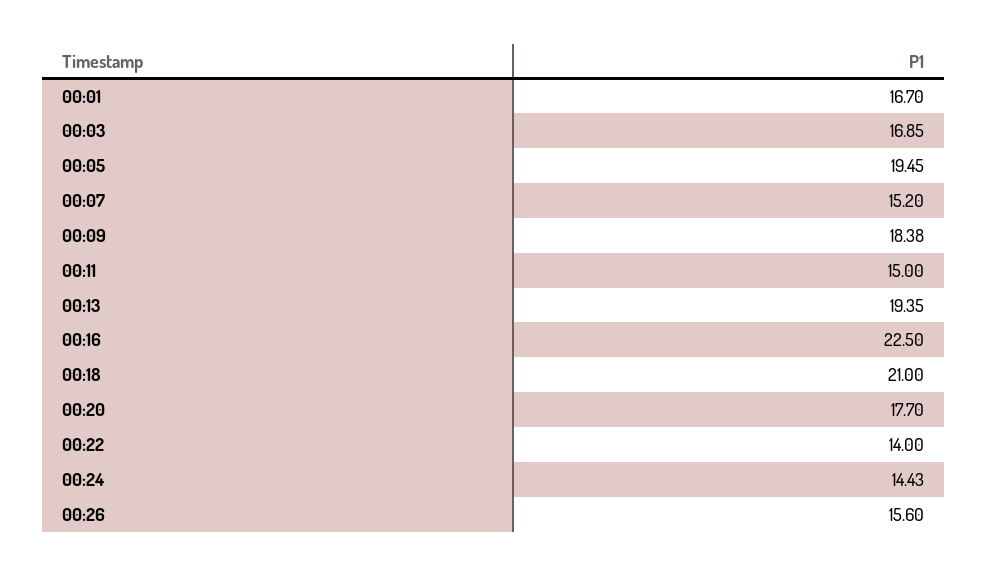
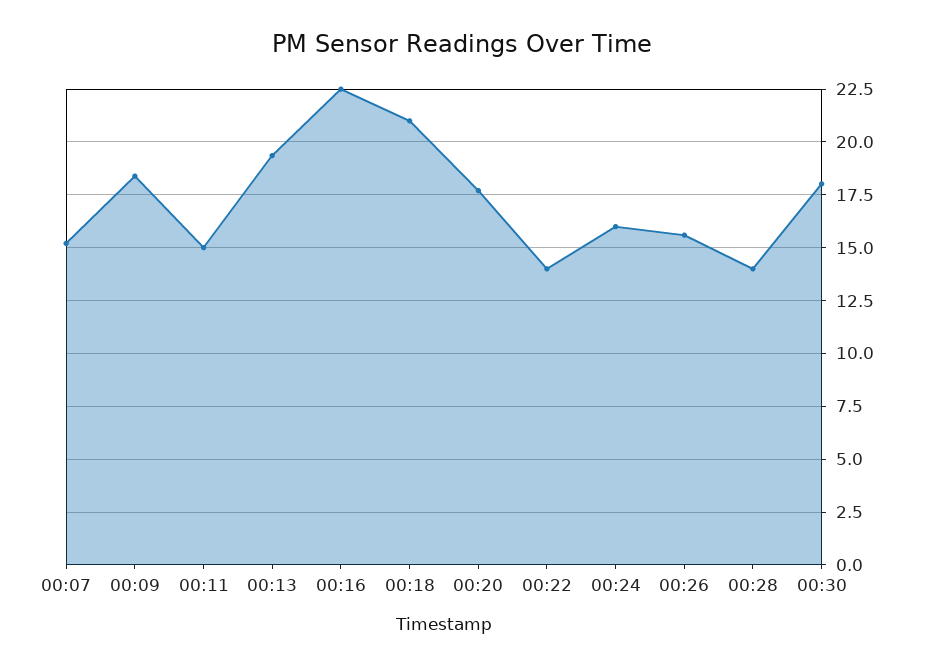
00:01: 16.7 -> none
00:03: 16.85 -> none
00:05: 19.45 -> none
00:24: 14.43 -> 16
00:28: none -> 14
00:30: none -> 18

